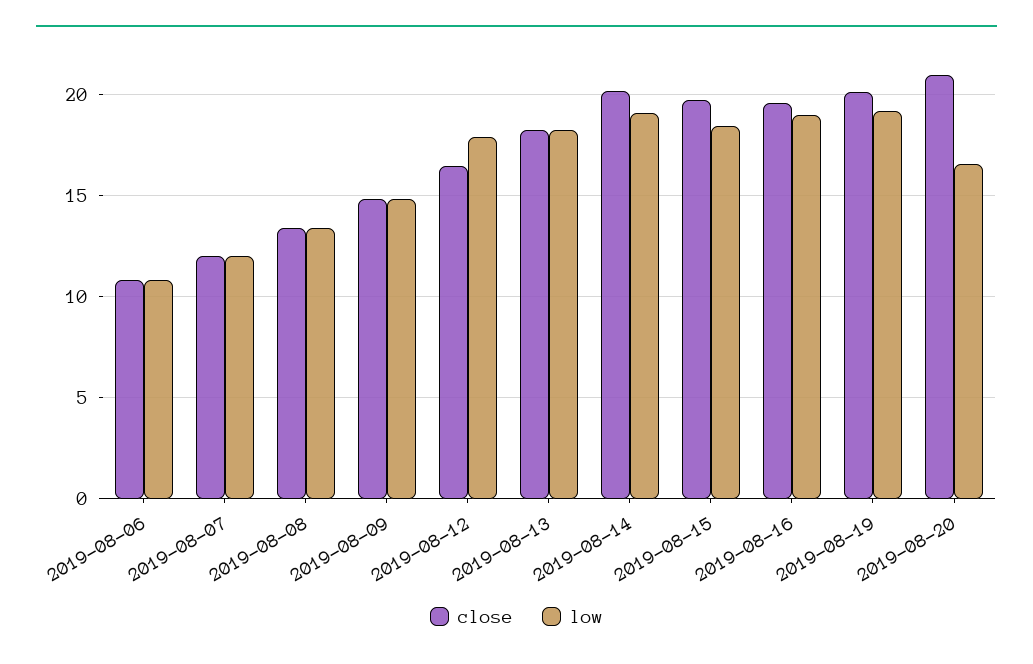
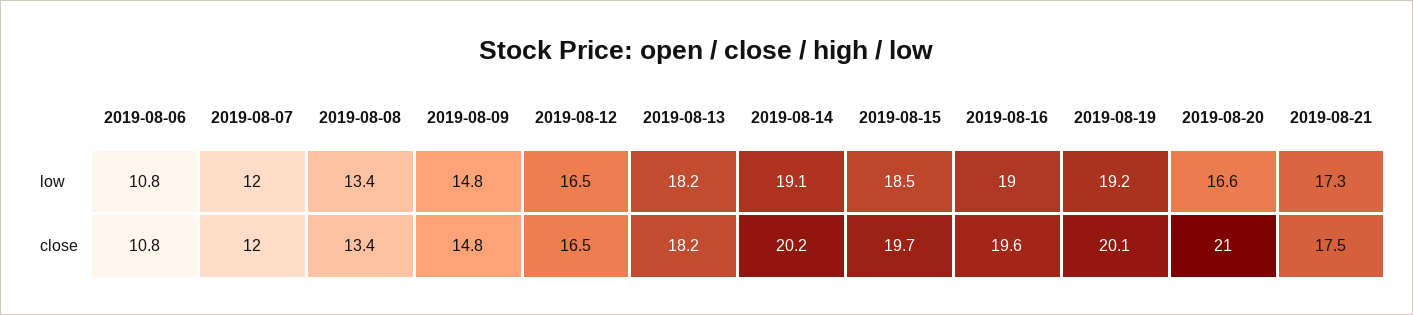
low, 2019-08-12: 18 -> 16.5
low, 2019-08-21: none -> 17.3
close, 2019-08-21: none -> 17.5

